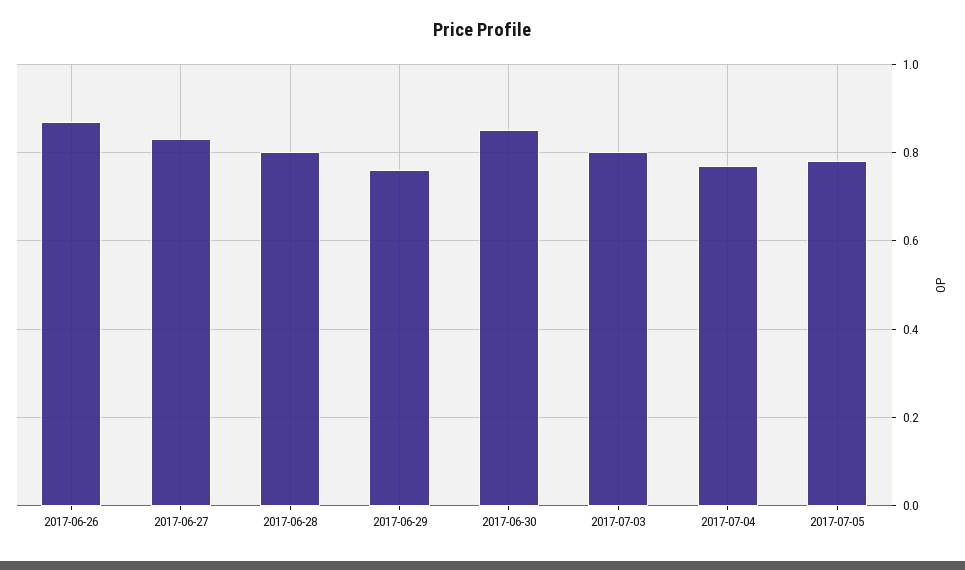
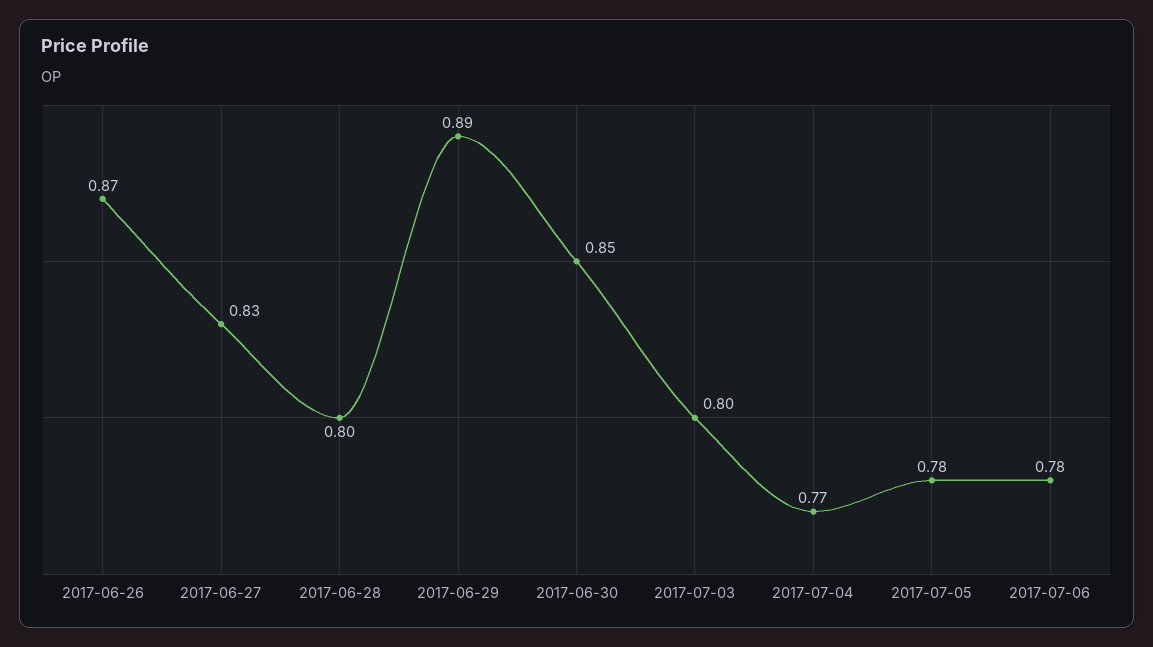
2017-06-29: 0.75 -> 0.89
2017-07-06: none -> 0.78

